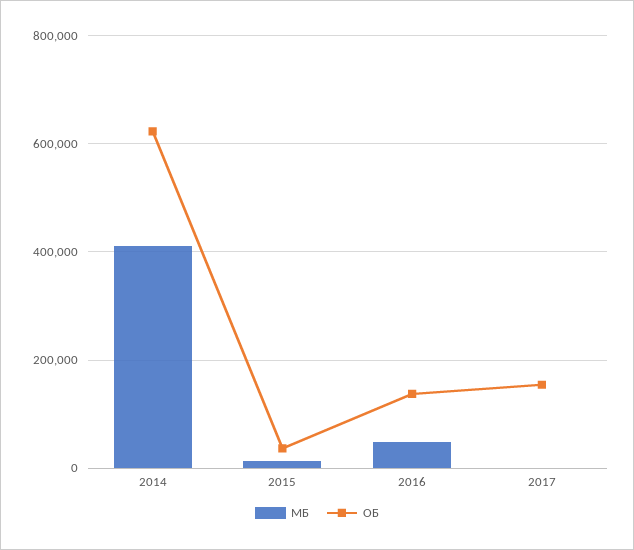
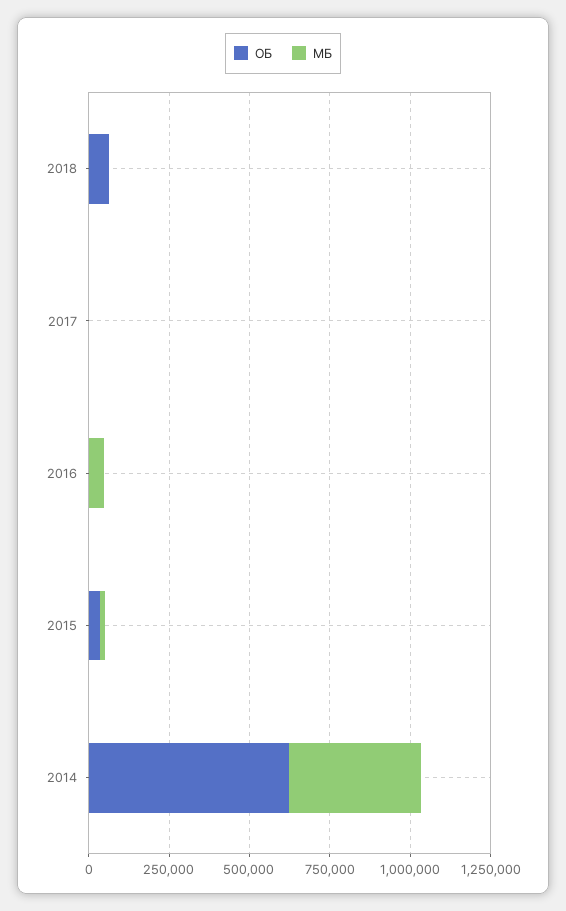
ОБ, 2016: 140000 -> 0
ОБ, 2017: 160000 -> 0
ОБ, 2018: none -> 50000
МБ, 2018: none -> 0

